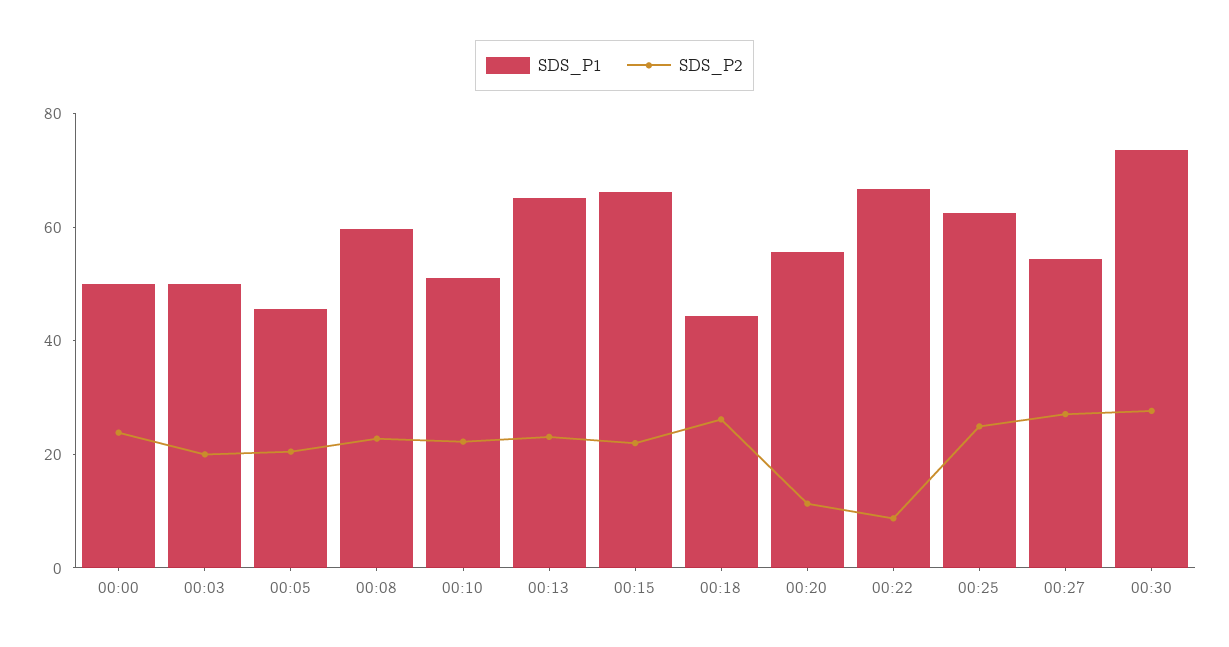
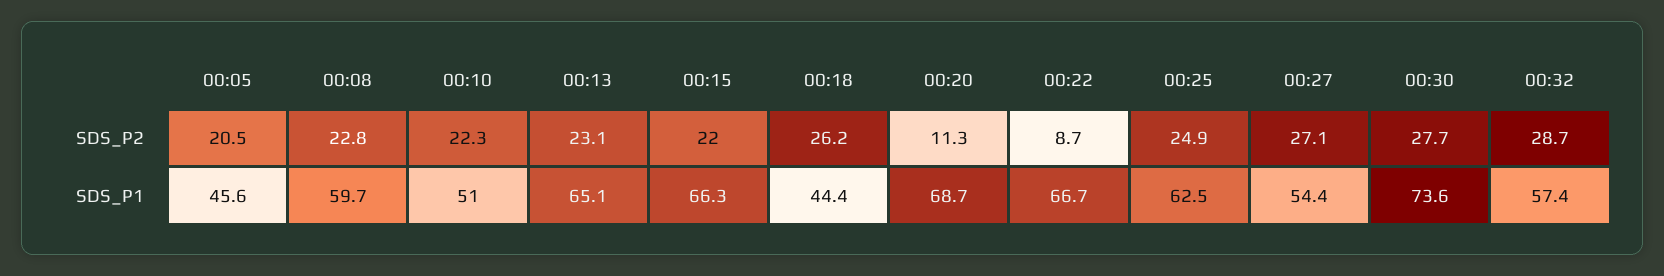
SDS_P1, 00:00: 50 -> none
SDS_P2, 00:00: 25 -> none
SDS_P1, 00:03: 50 -> none
SDS_P2, 00:03: 20 -> none
SDS_P1, 00:20: 55 -> 68.7
SDS_P2, 00:32: none -> 28.7
SDS_P1, 00:32: none -> 57.4

